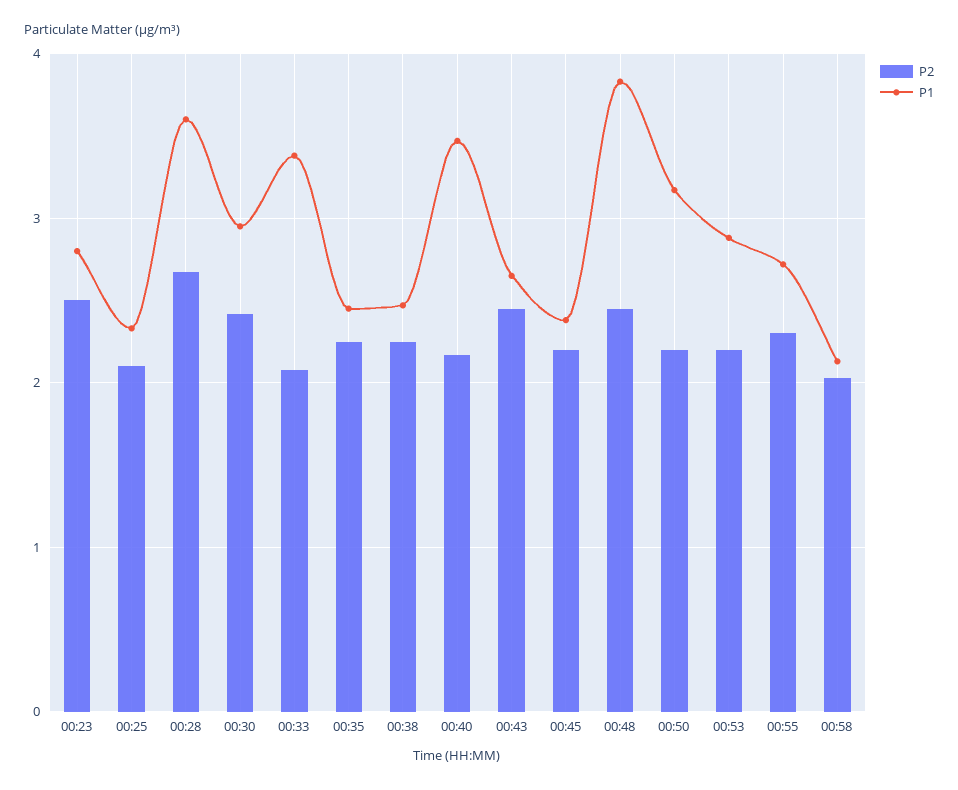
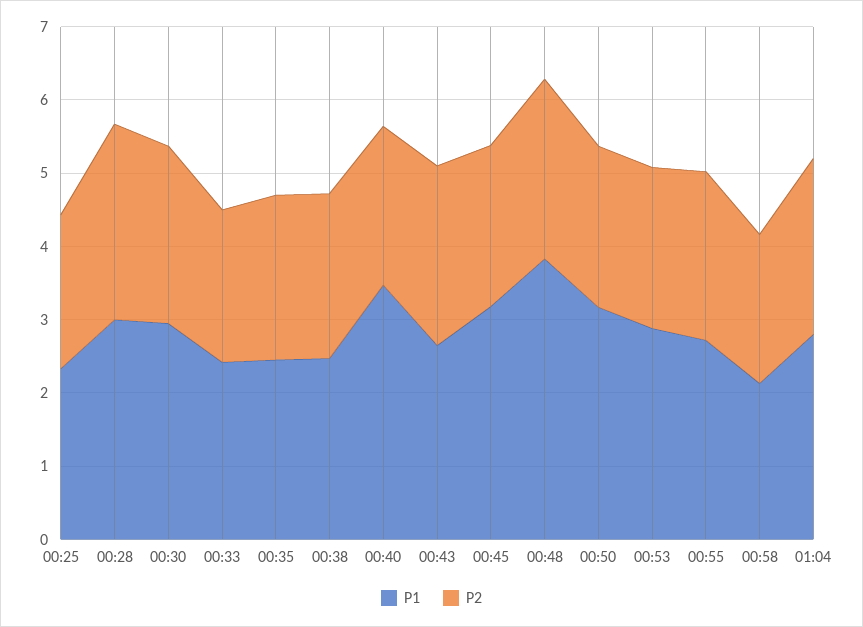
P2, 00:23: 2.5 -> none
P1, 00:23: 2.8 -> none
P1, 00:28: 3.6 -> 3
P1, 00:33: 3.4 -> 2.4
P1, 00:45: 2.4 -> 3.2
P1, 01:04: none -> 2.8
P2, 01:04: none -> 2.4

